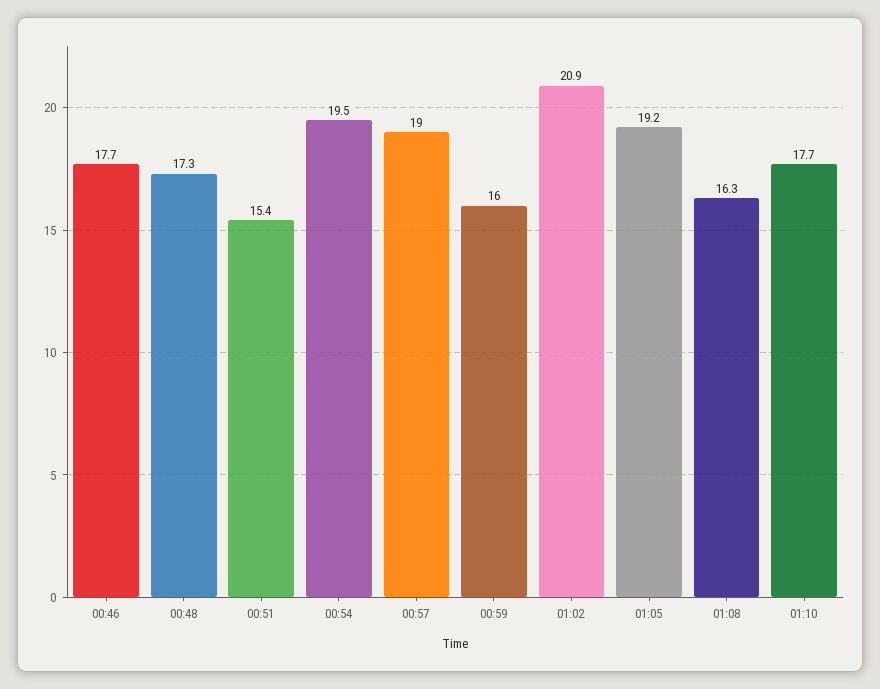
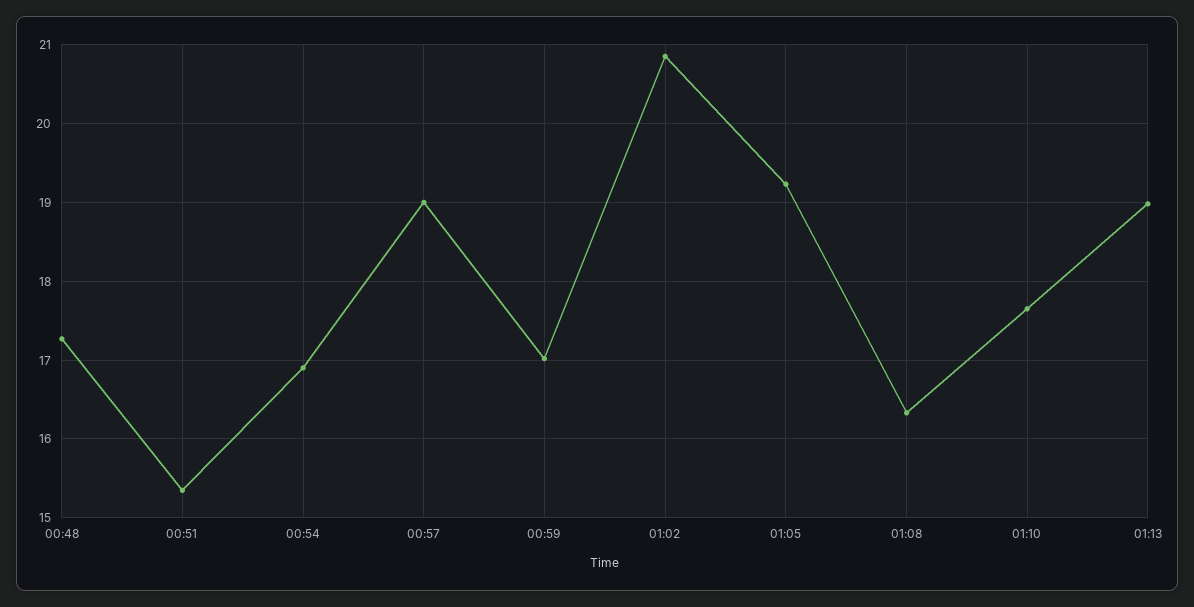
00:46: 17.7 -> none
00:54: 19.5 -> 16.9
00:59: 16 -> 17
01:13: none -> 19

